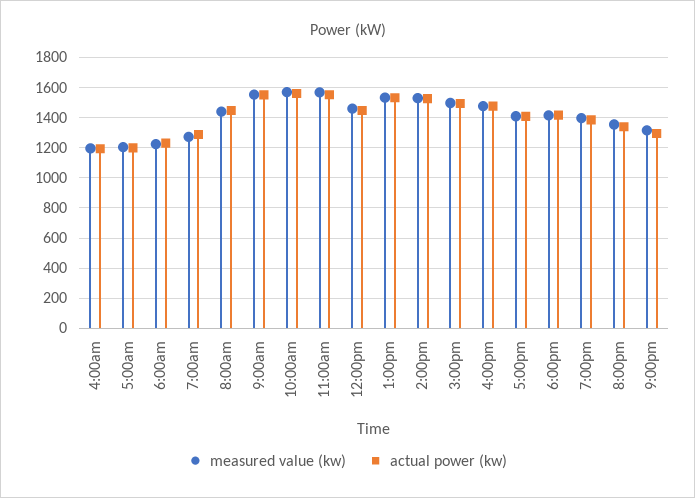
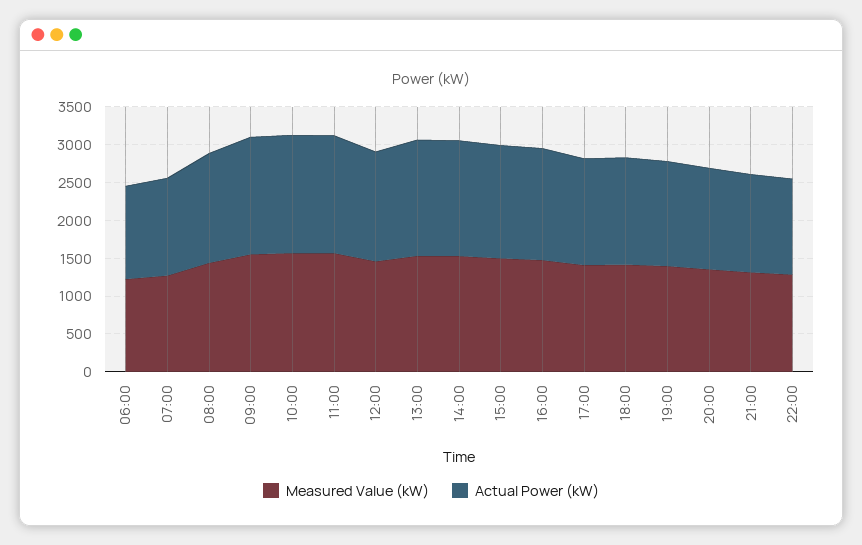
measured value (kw), 4:00am: 1200 -> none
actual power (kw), 4:00am: 1200 -> none
measured value (kw), 5:00am: 1200 -> none
actual power (kw), 5:00am: 1200 -> none
measured value (kw), 22:00: none -> 1250
actual power (kw), 22:00: none -> 1250

